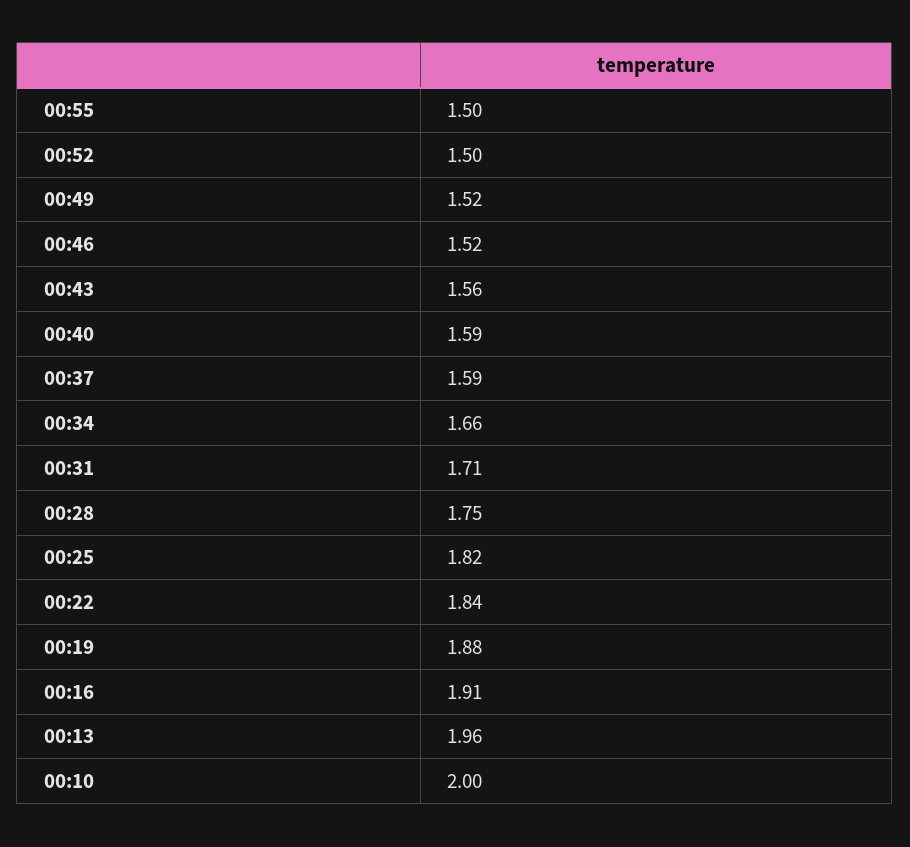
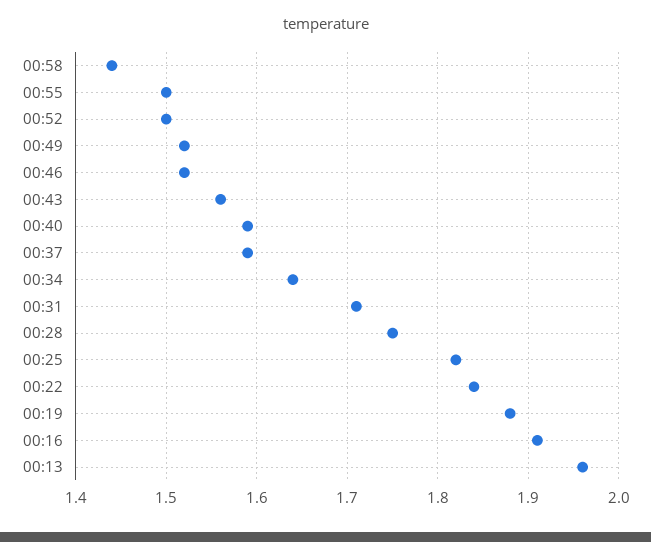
00:34: 1.66 -> 1.64
00:10: 2 -> none
00:58: none -> 1.44

